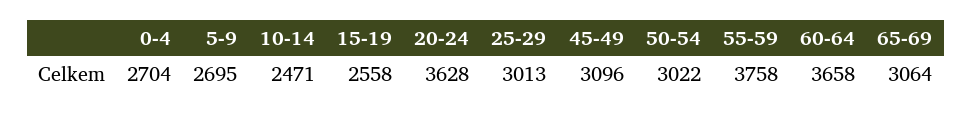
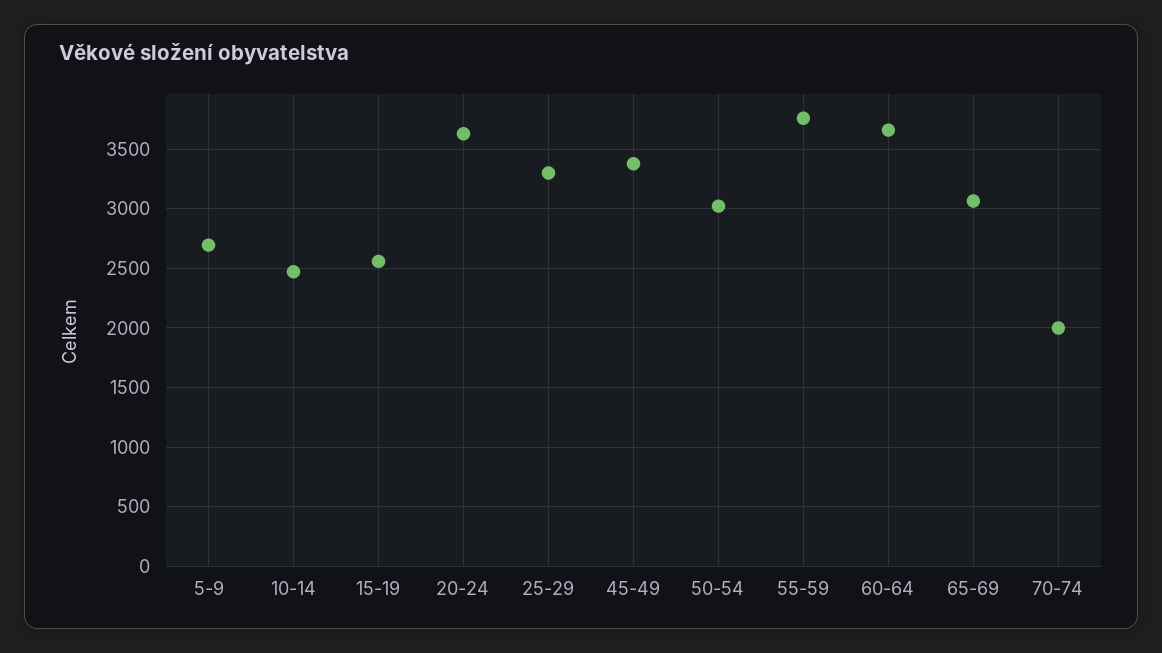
0-4: 2704 -> none
25-29: 3013 -> 3300
45-49: 3096 -> 3400
70-74: none -> 2000

